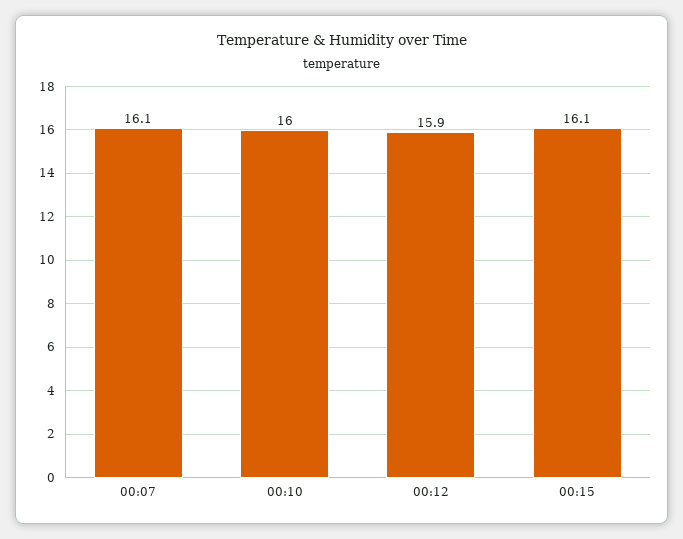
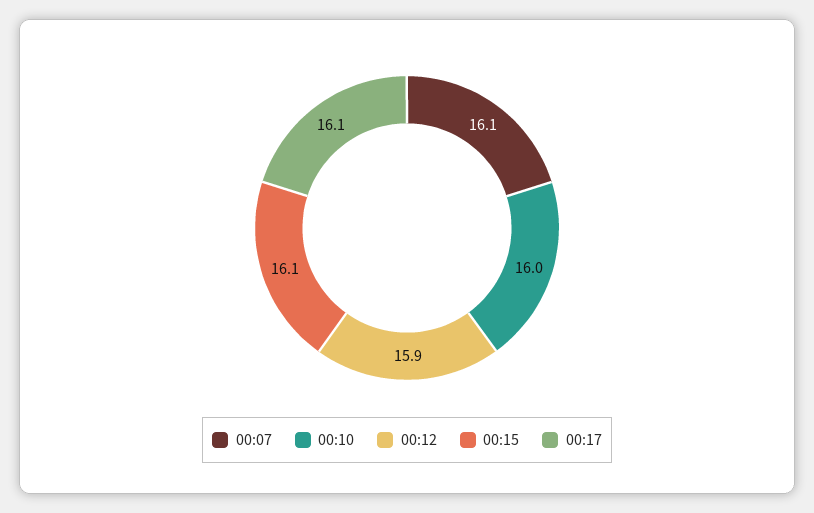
00:17: none -> 16.1

